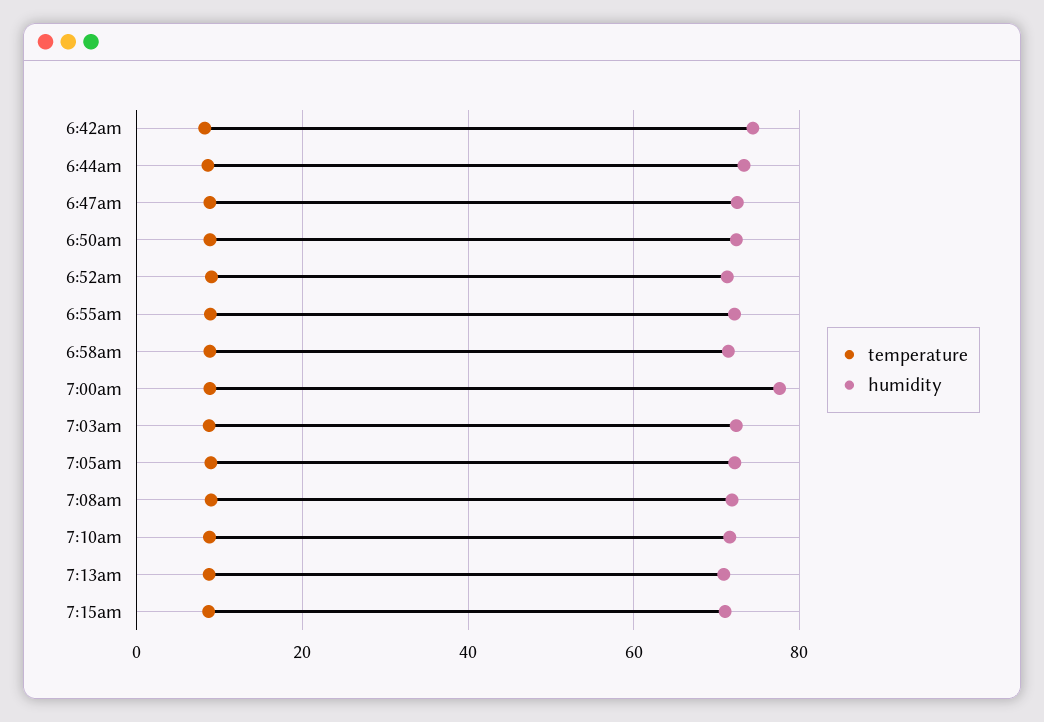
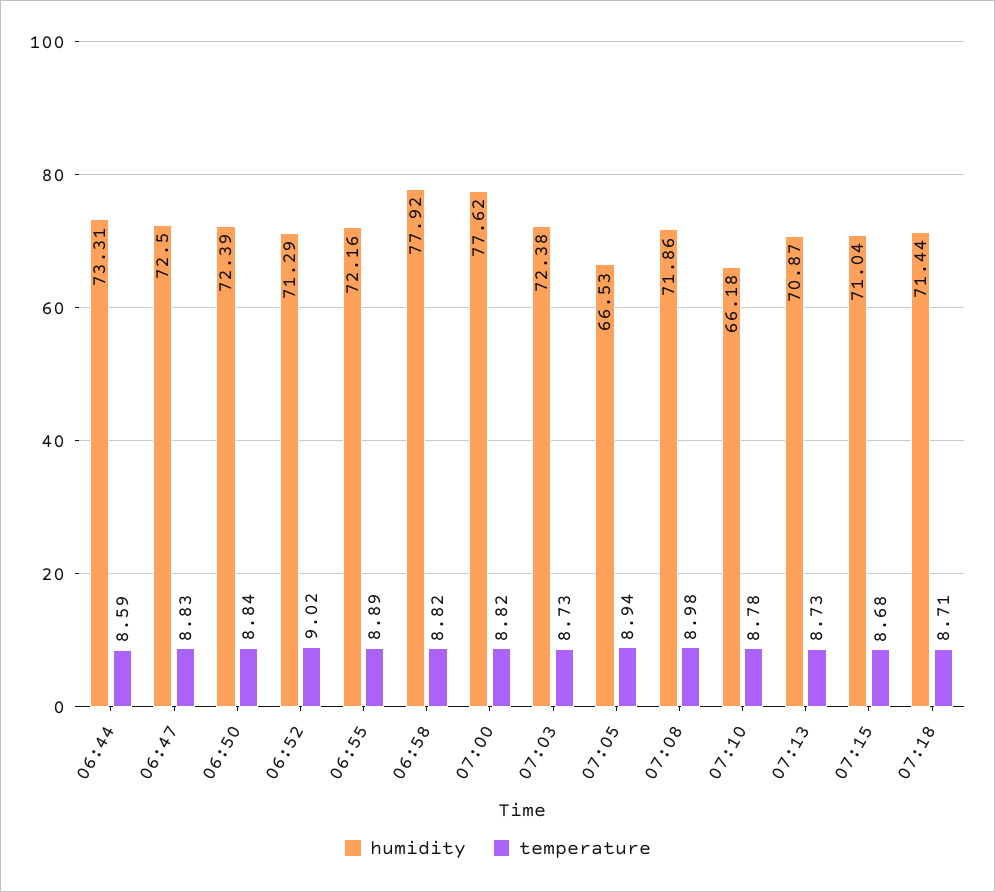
temperature, 6:42am: 8 -> none
humidity, 6:42am: 74 -> none
humidity, 6:58am: 72 -> 77.92
humidity, 7:05am: 72 -> 66.53
humidity, 7:10am: 72 -> 66.18
humidity, 07:18: none -> 71.44
temperature, 07:18: none -> 8.71

